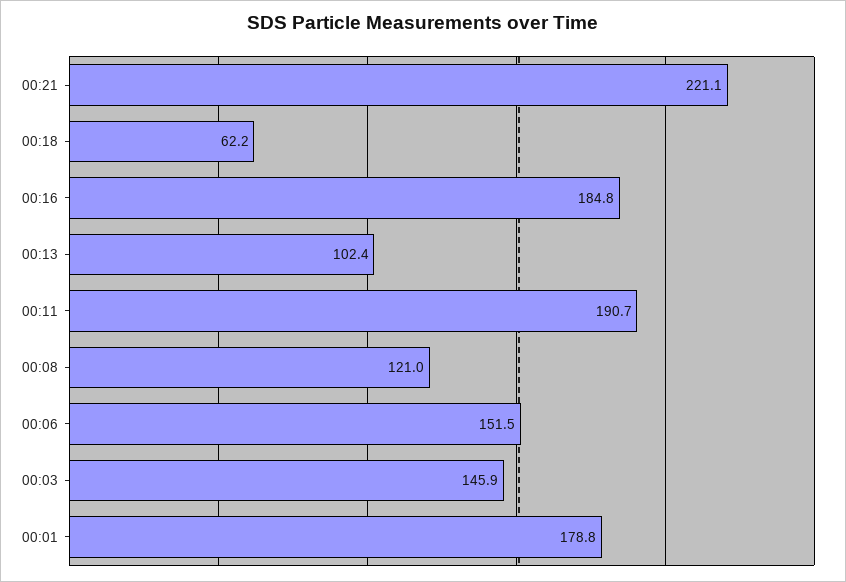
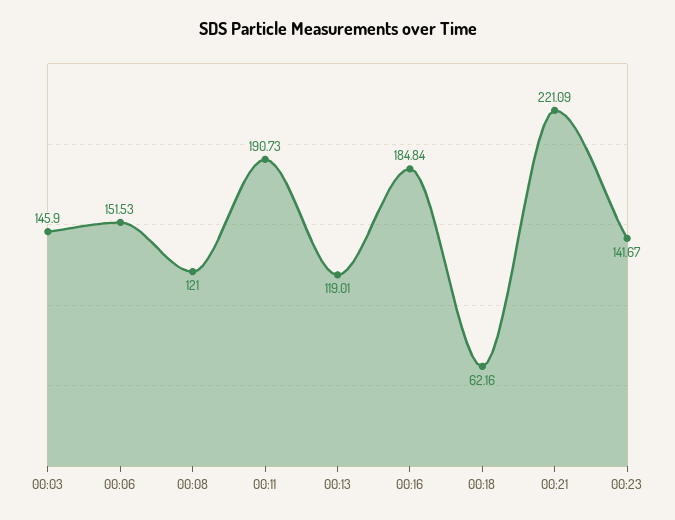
00:13: 102.4 -> 119.01
00:01: 178.8 -> none
00:23: none -> 141.67

